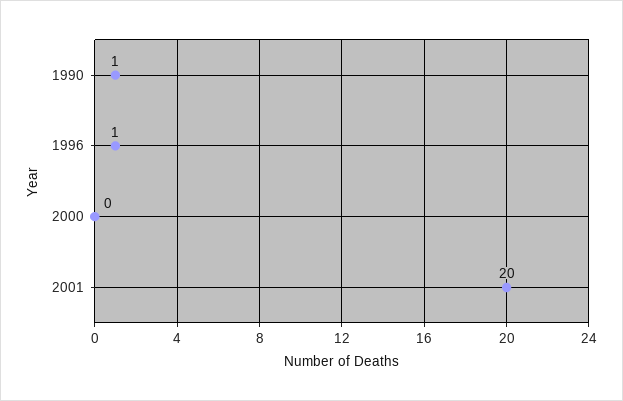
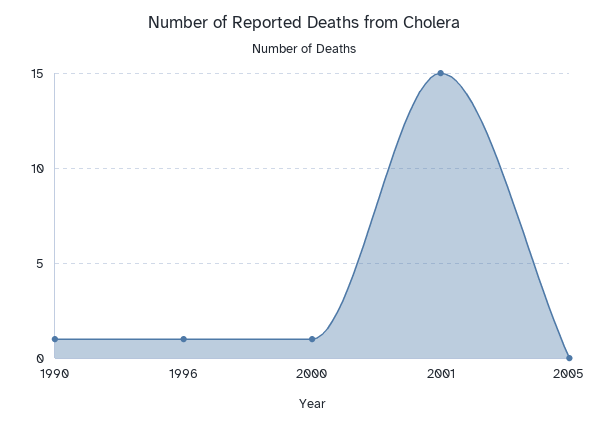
2000: 0 -> 1
2001: 20 -> 15
2005: none -> 0

